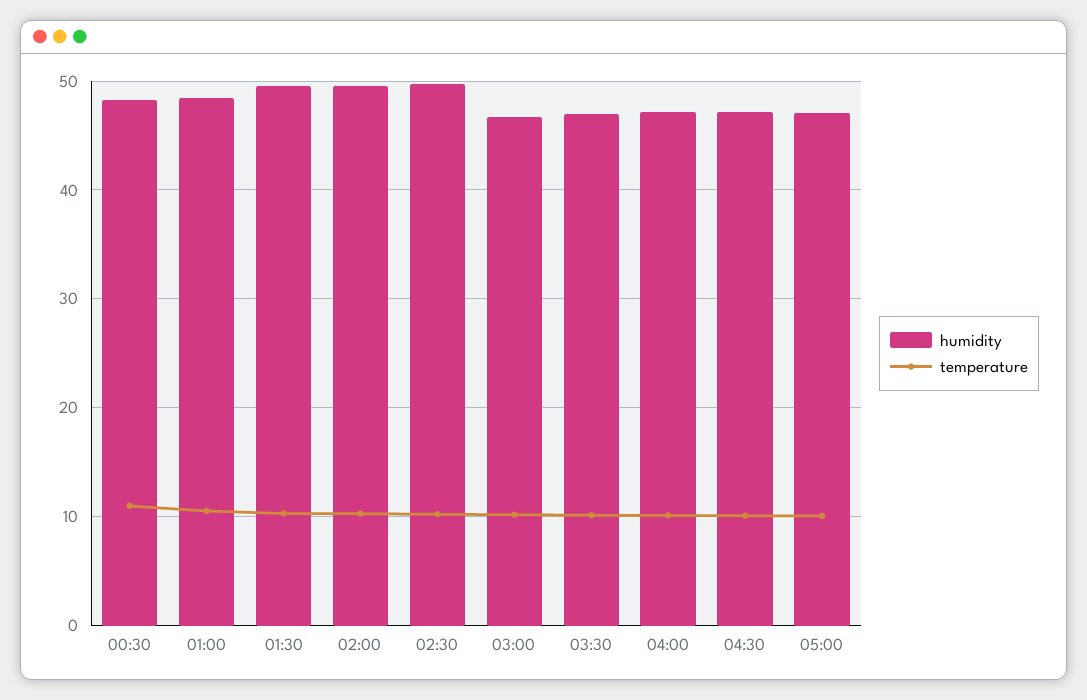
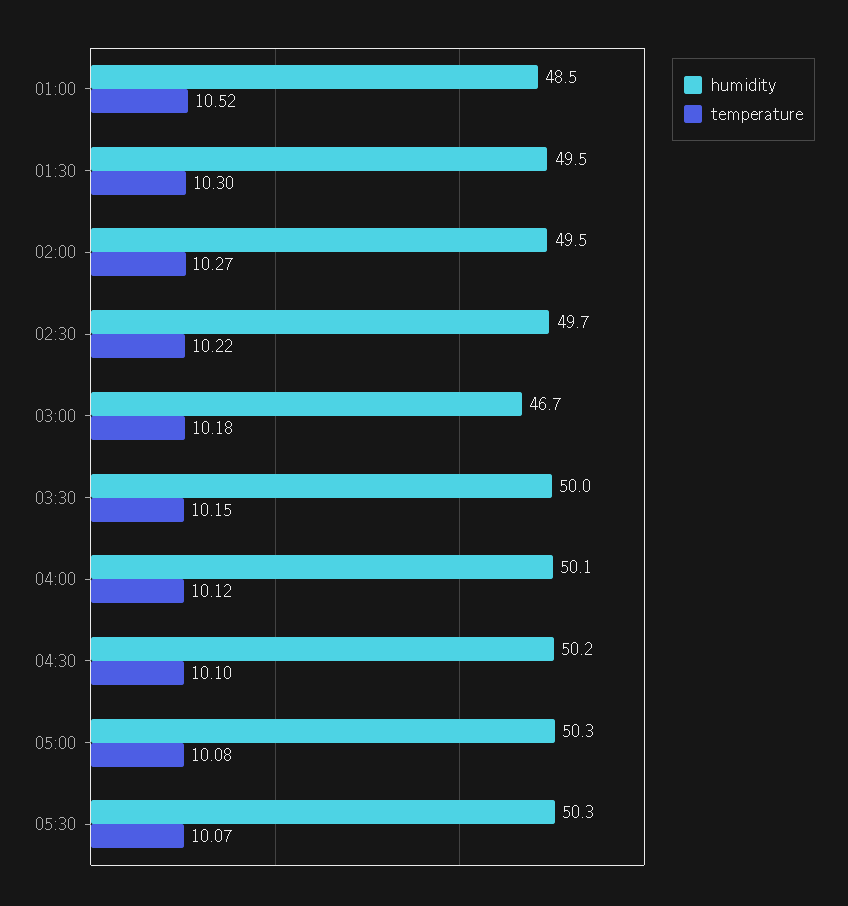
humidity, 00:30: 48 -> none
temperature, 00:30: 11 -> none
humidity, 03:30: 47 -> 50
humidity, 04:00: 47 -> 50.1
humidity, 04:30: 47 -> 50.2
humidity, 05:00: 47 -> 50.3
humidity, 05:30: none -> 50.3
temperature, 05:30: none -> 10.07

